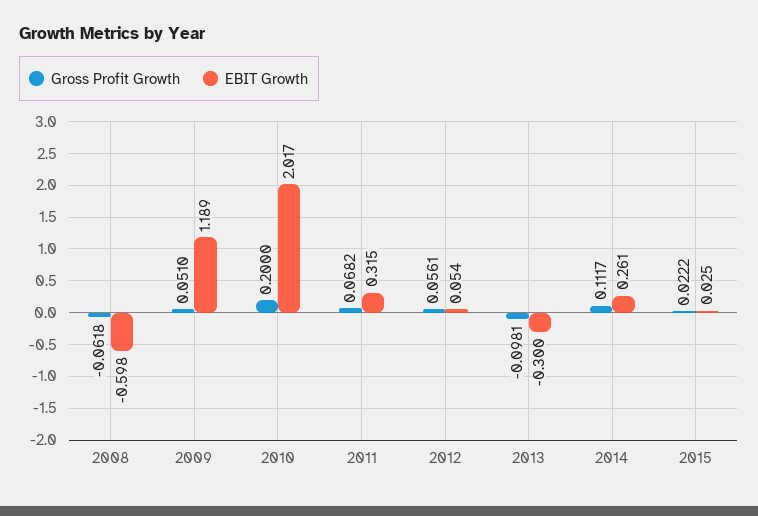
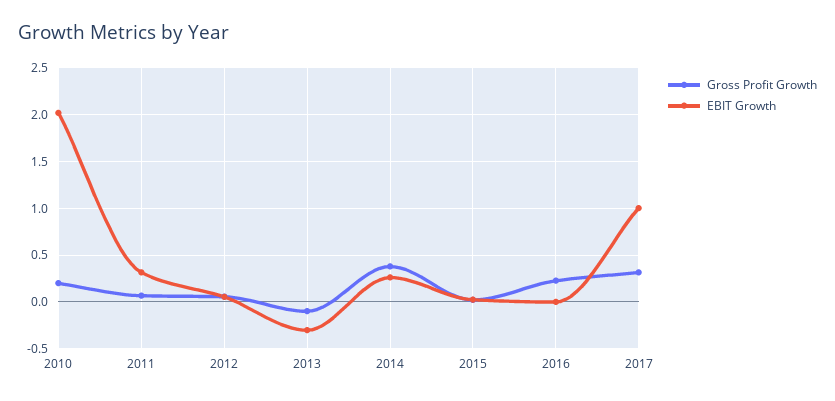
Gross Profit Growth, 2008: -0.0618 -> none
EBIT Growth, 2008: -0.598 -> none
Gross Profit Growth, 2009: 0.051 -> none
EBIT Growth, 2009: 1.189 -> none
Gross Profit Growth, 2014: 0.1117 -> 0.4
Gross Profit Growth, 2016: none -> 0.2
EBIT Growth, 2016: none -> 0
Gross Profit Growth, 2017: none -> 0.3
EBIT Growth, 2017: none -> 1

